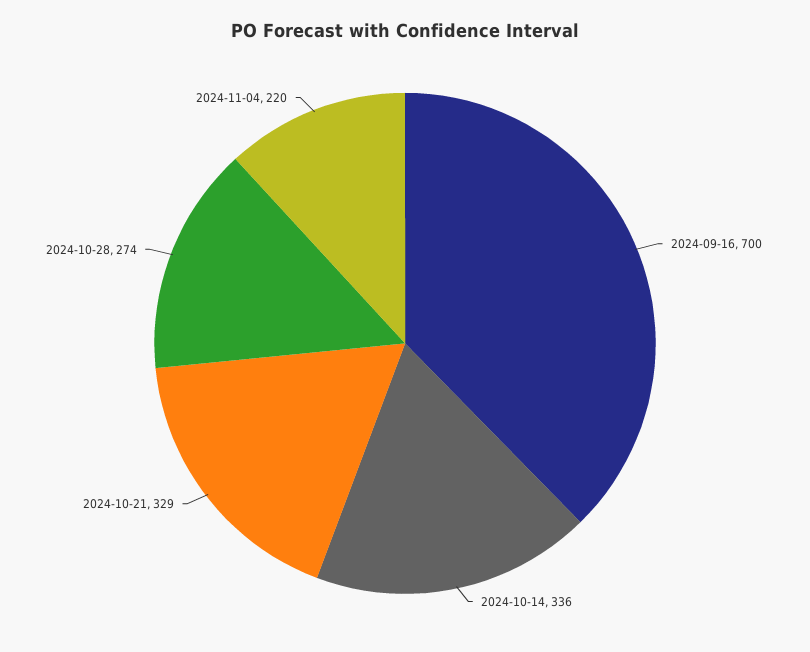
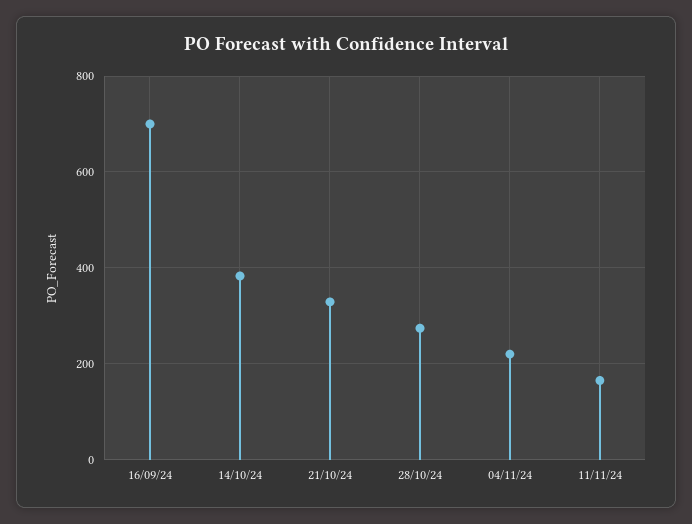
2024-10-14: 336 -> 380
11/11/24: none -> 160

